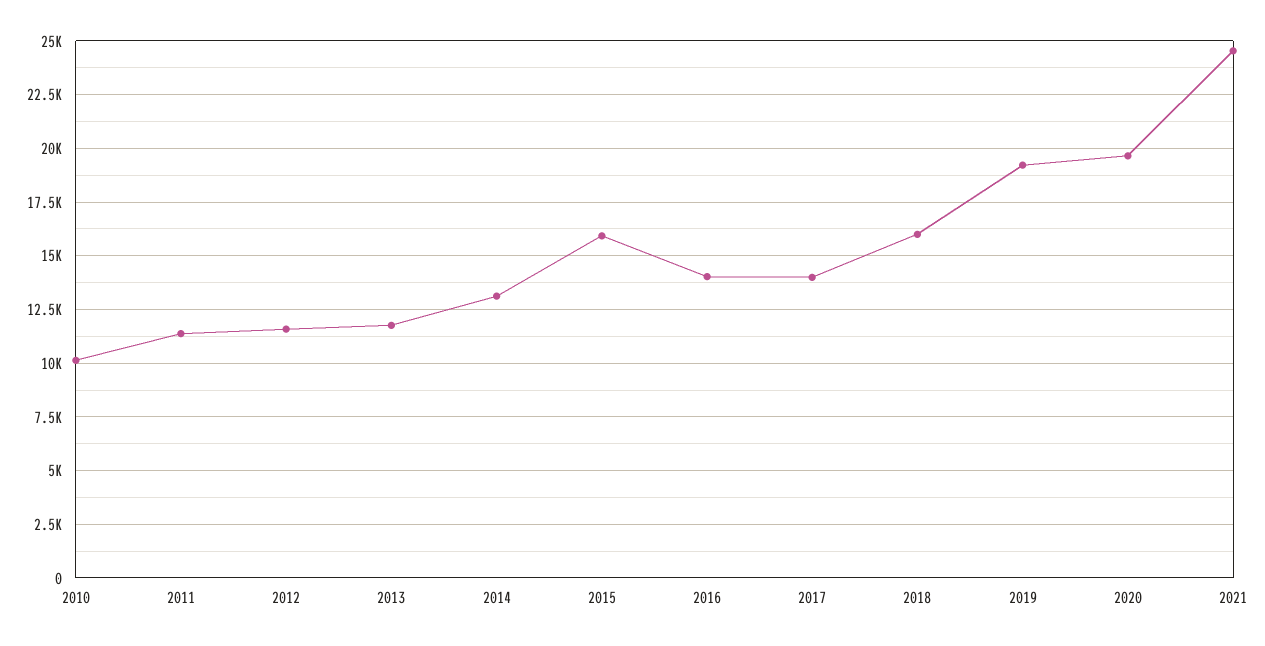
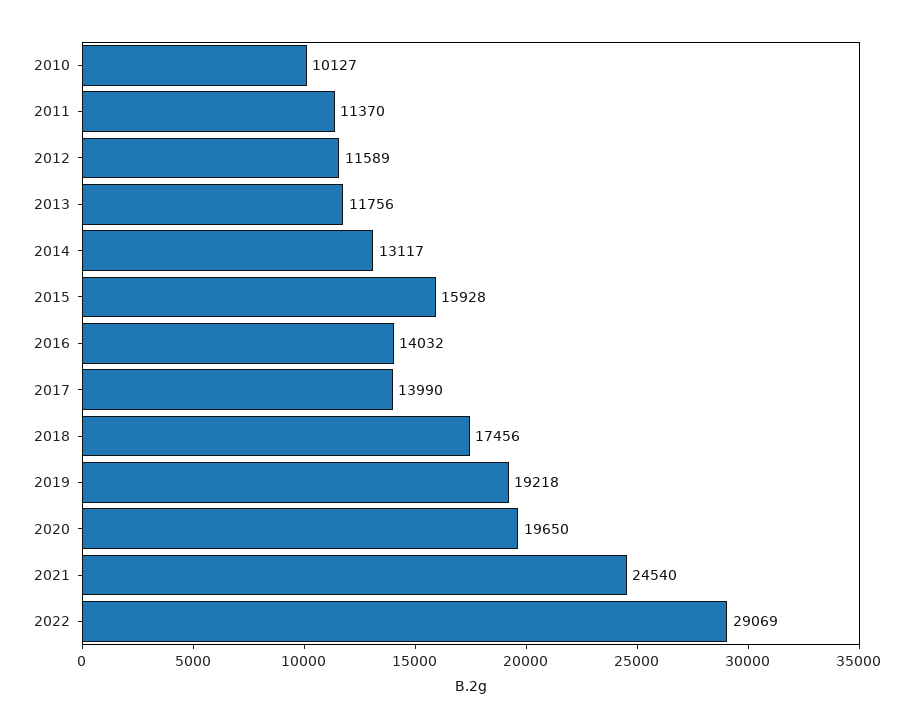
2018: 16000 -> 17456
2022: none -> 29069

